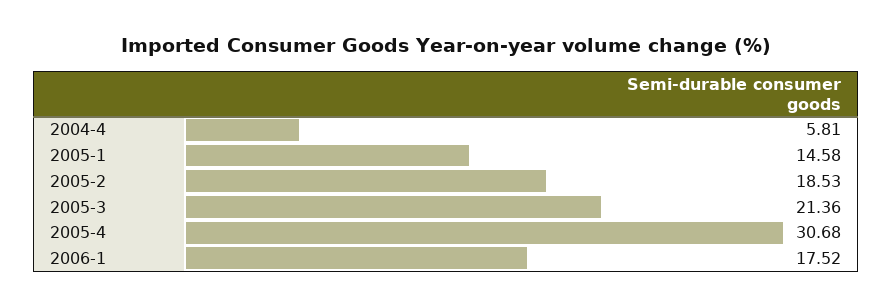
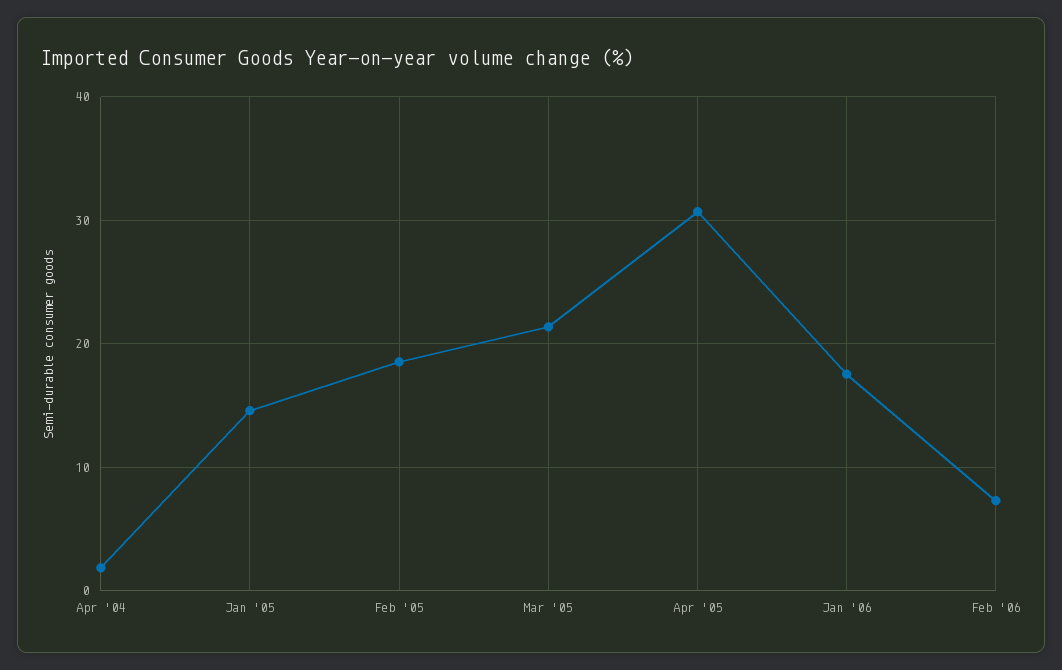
2004-4: 5.81 -> 2
Feb '06: none -> 7

